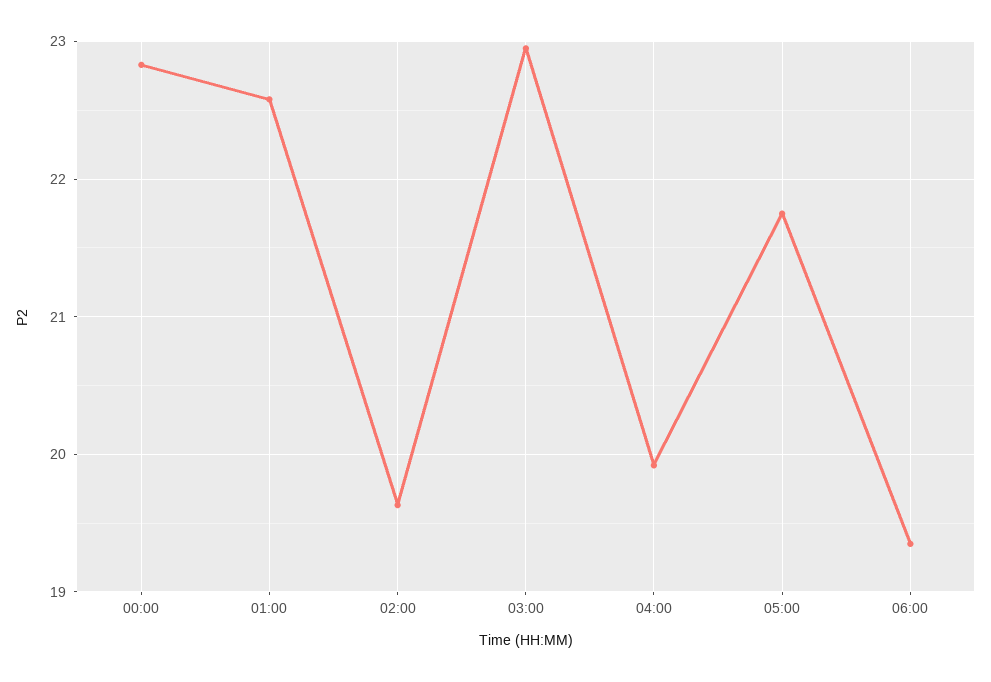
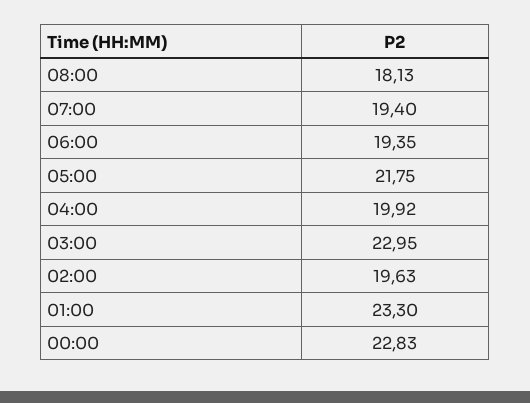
01:00: 22.6 -> 23.3
08:00: none -> 18.13
07:00: none -> 19.4

